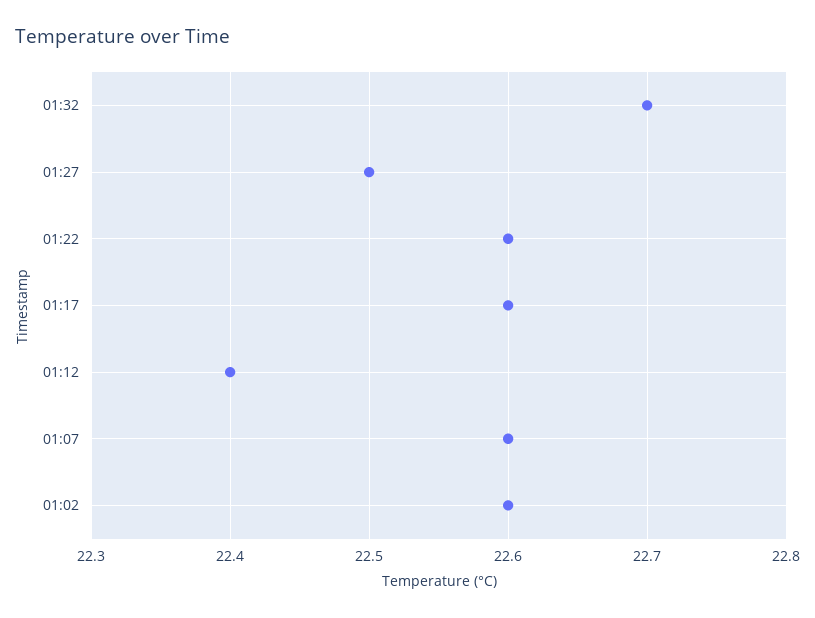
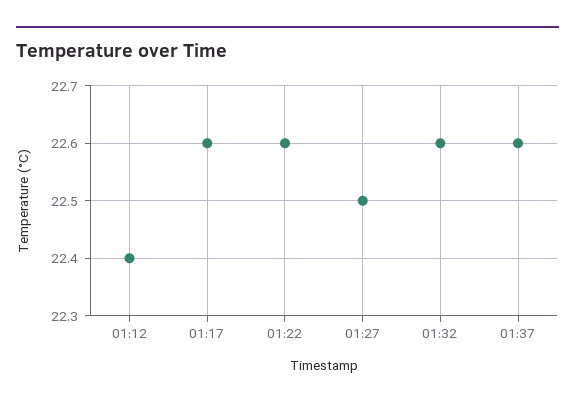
01:32: 22.7 -> 22.6
01:07: 22.6 -> none
01:02: 22.6 -> none
01:37: none -> 22.6

